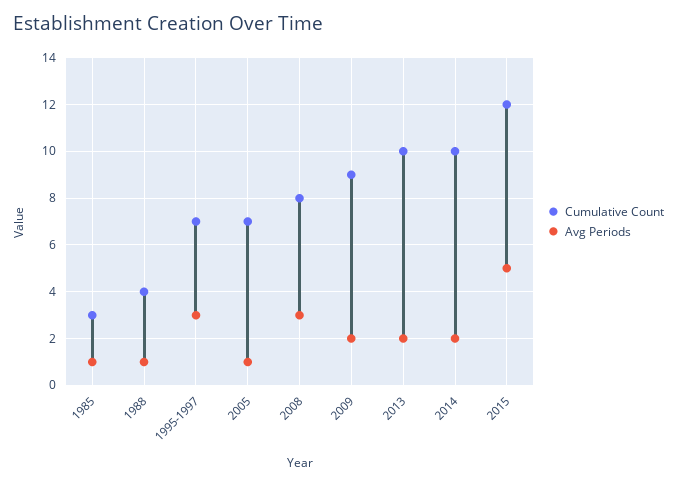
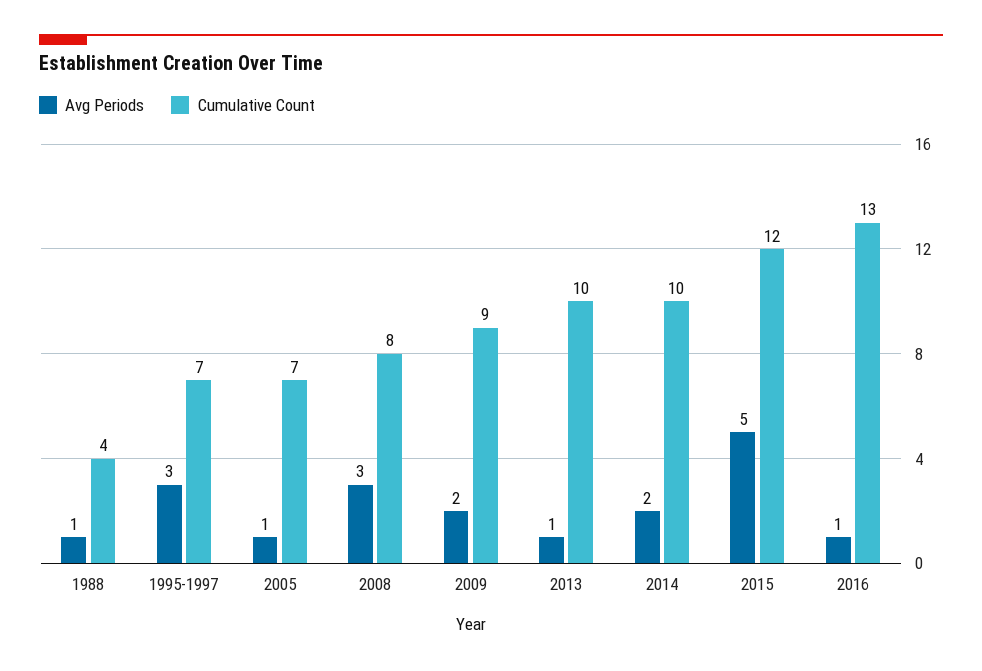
Cumulative Count, 1985: 3 -> none
Avg Periods, 1985: 1 -> none
Avg Periods, 2013: 2 -> 1
Avg Periods, 2016: none -> 1
Cumulative Count, 2016: none -> 13

